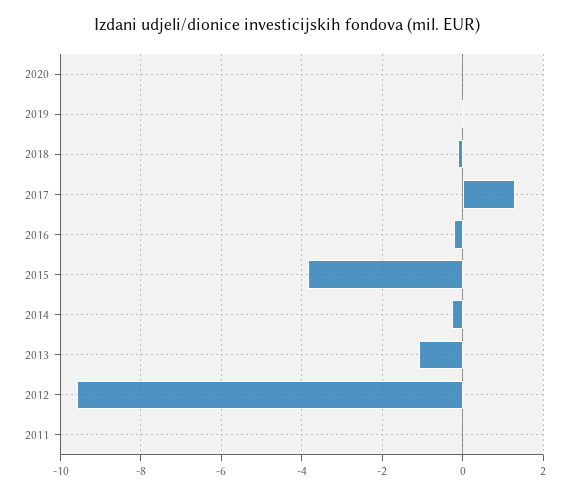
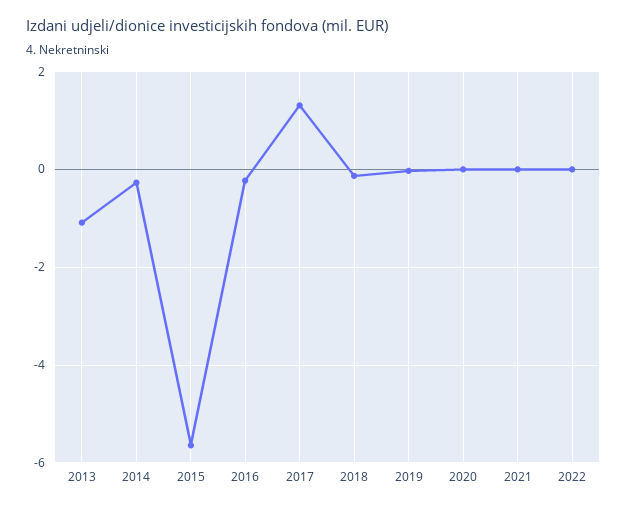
2015: -3.8 -> -5.6
2012: -9.6 -> none
2011: 0 -> none
2021: none -> 0
2022: none -> 0

